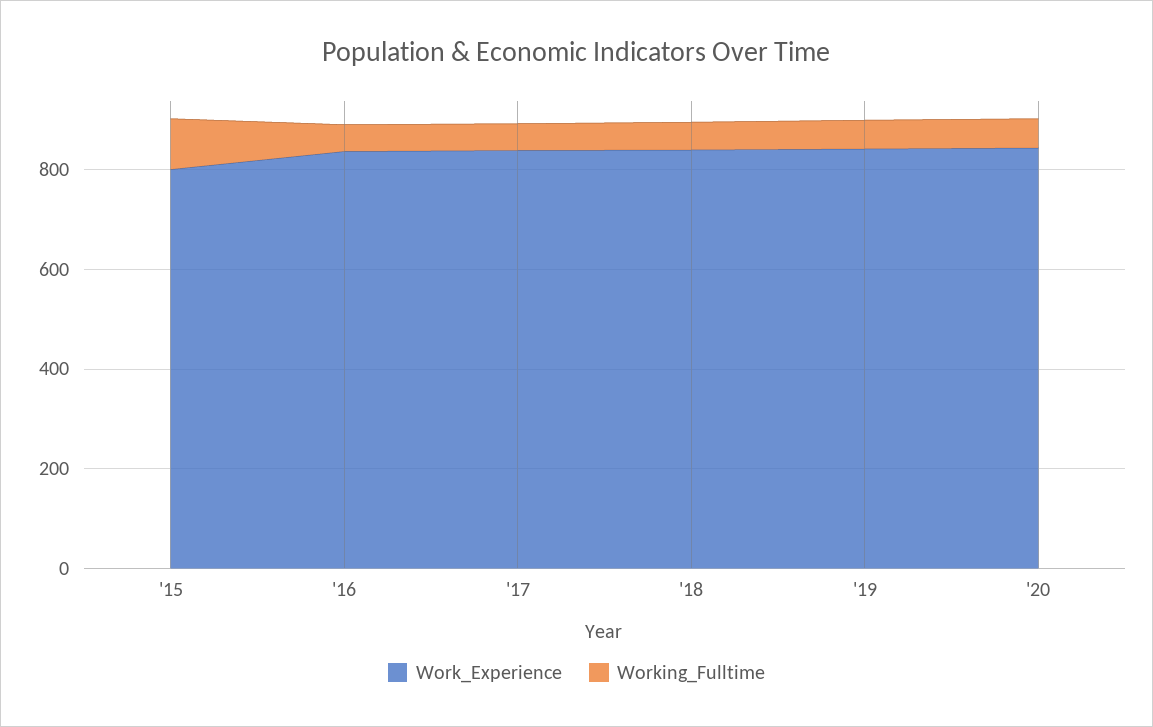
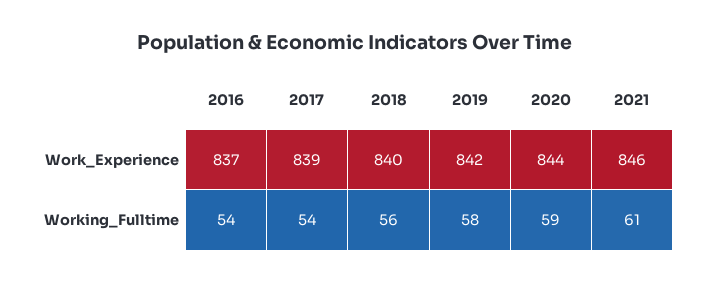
Work_Experience, '15: 800 -> none
Working_Fulltime, '15: 100 -> none
Work_Experience, 2021: none -> 846
Working_Fulltime, 2021: none -> 61

